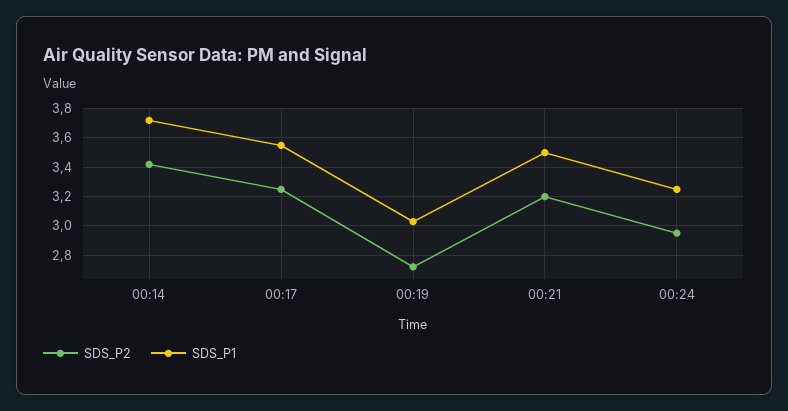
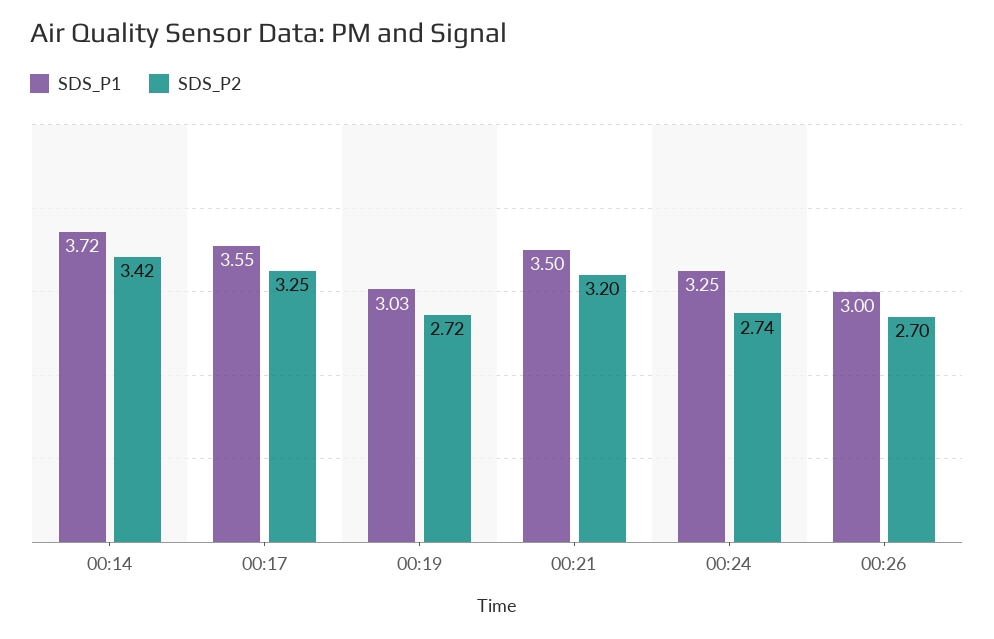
SDS_P2, 00:24: 2.95 -> 2.74
SDS_P1, 00:26: none -> 3
SDS_P2, 00:26: none -> 2.7

